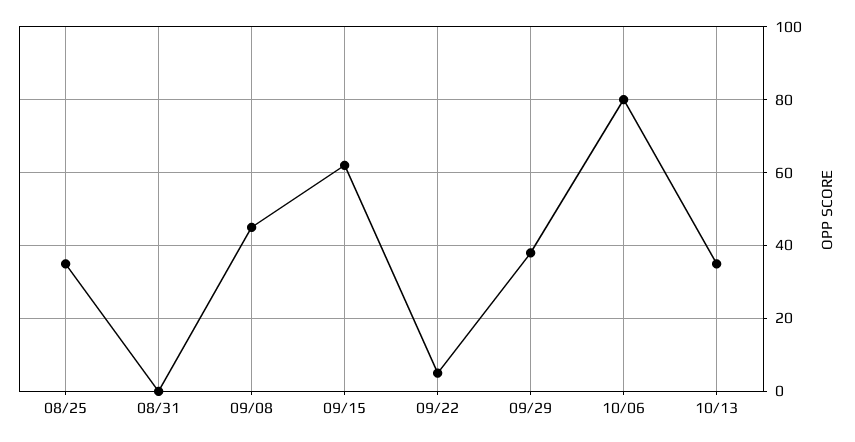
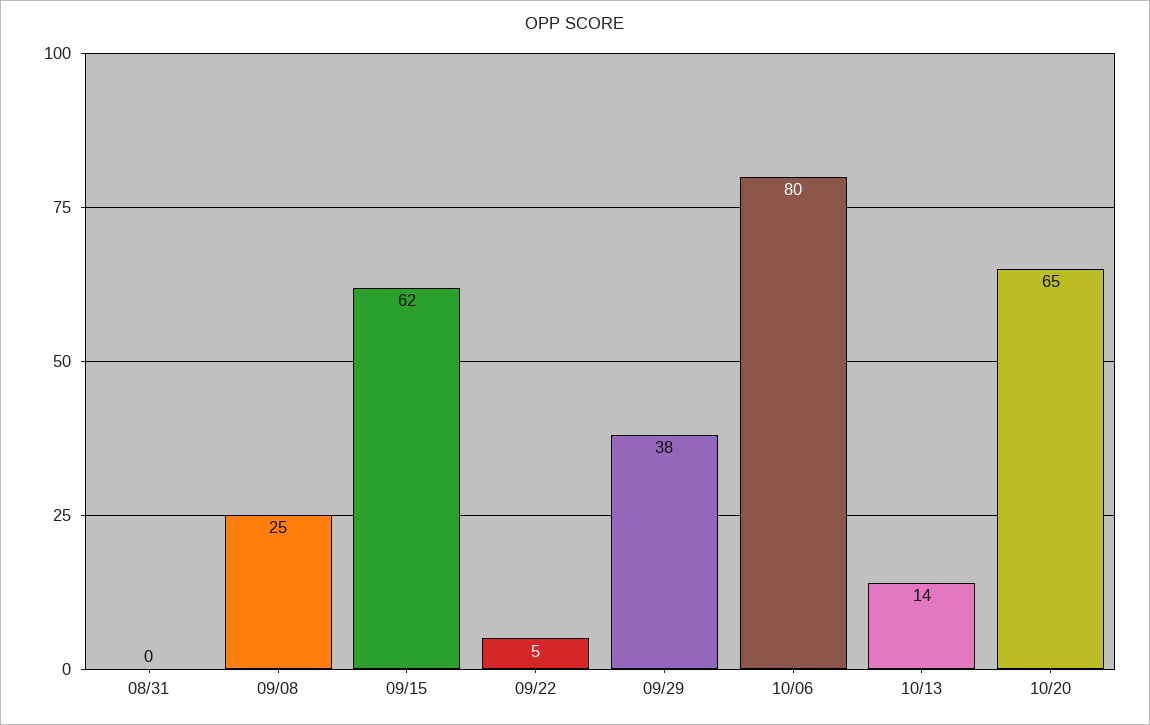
08/25: 35 -> none
09/08: 45 -> 25
10/13: 35 -> 14
10/20: none -> 65

